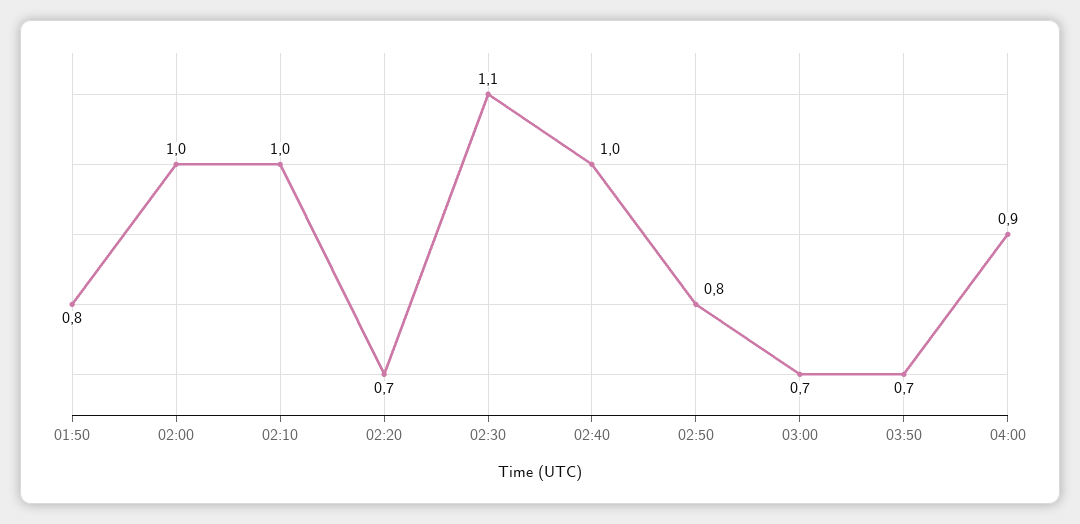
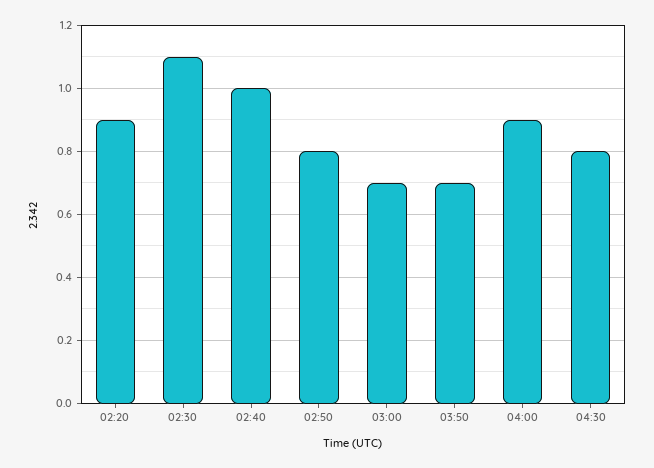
01:50: 0.8 -> none
02:00: 1 -> none
02:10: 1 -> none
02:20: 0.7 -> 0.9
04:30: none -> 0.8

